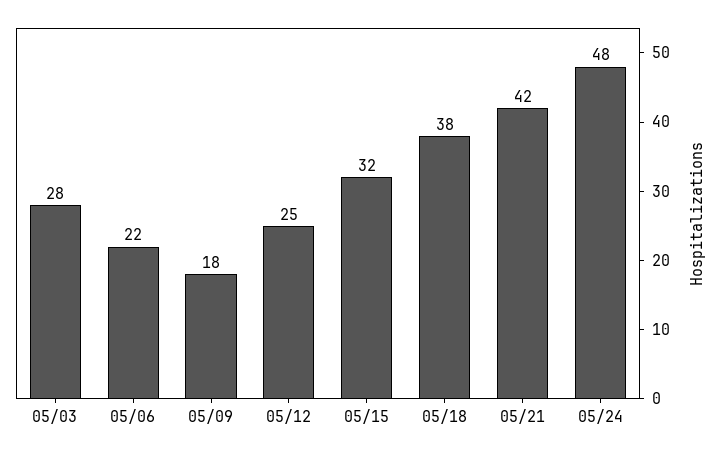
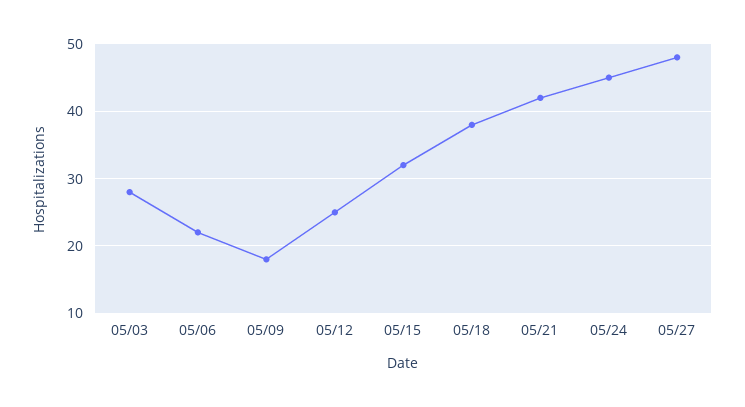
05/24: 48 -> 45
05/27: none -> 48

